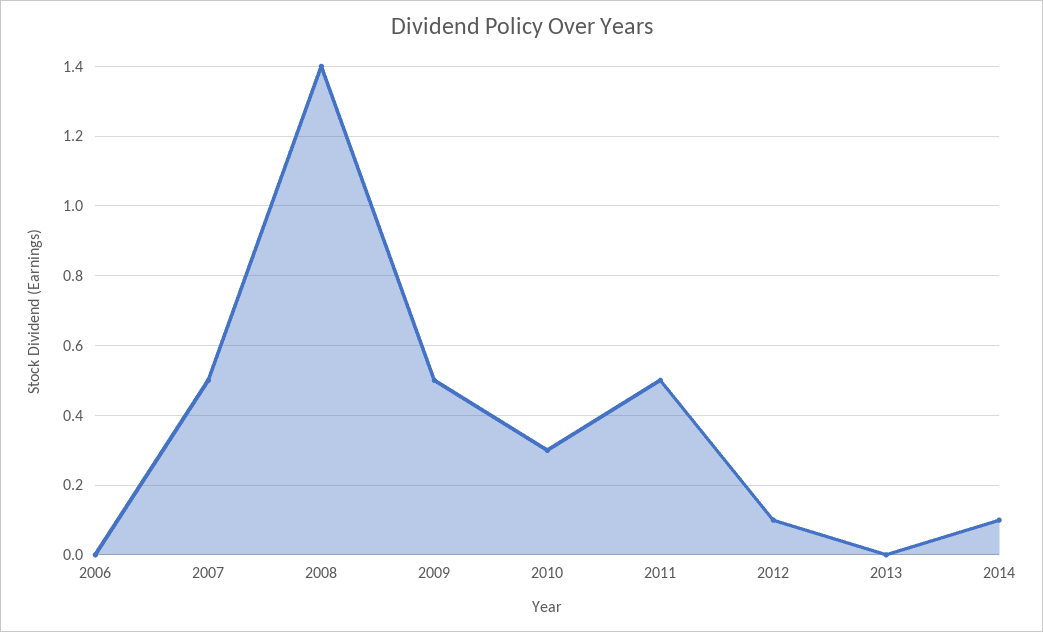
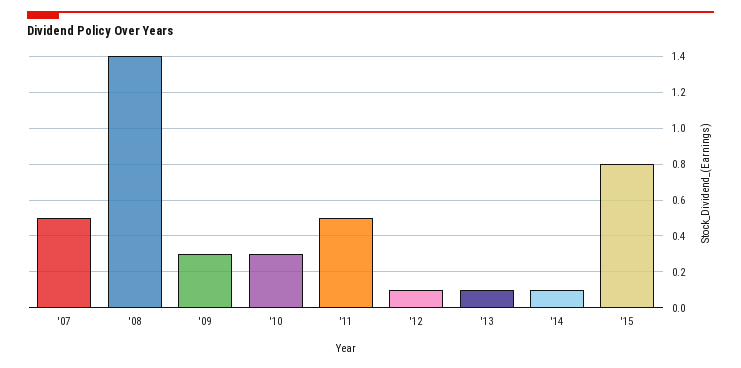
2006: 0 -> none
2009: 0.5 -> 0.3
2013: 0 -> 0.1
'15: none -> 0.8

